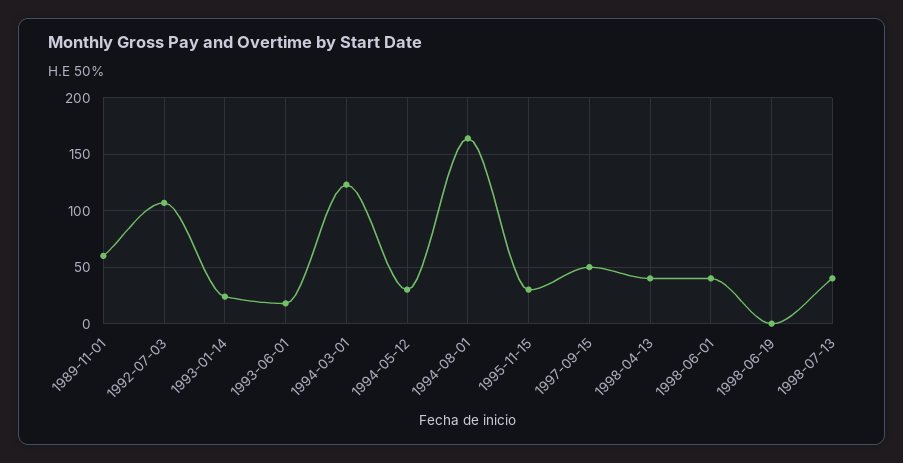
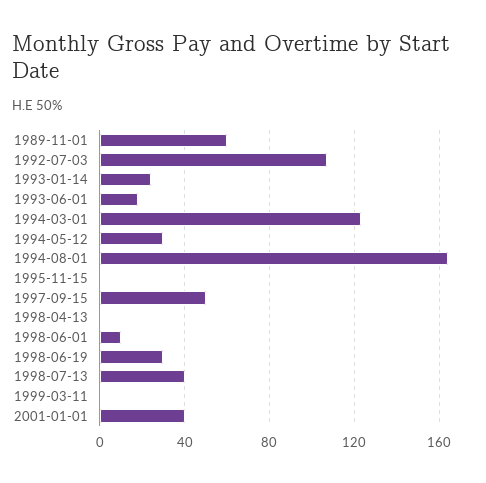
1995-11-15: 30 -> 0
1998-04-13: 40 -> 0
1998-06-01: 40 -> 10
1998-06-19: 0 -> 30
1999-03-11: none -> 0
2001-01-01: none -> 40

